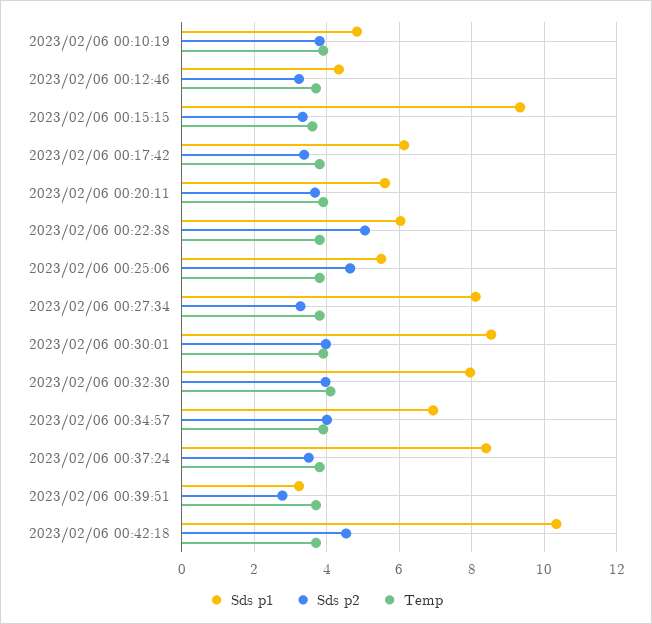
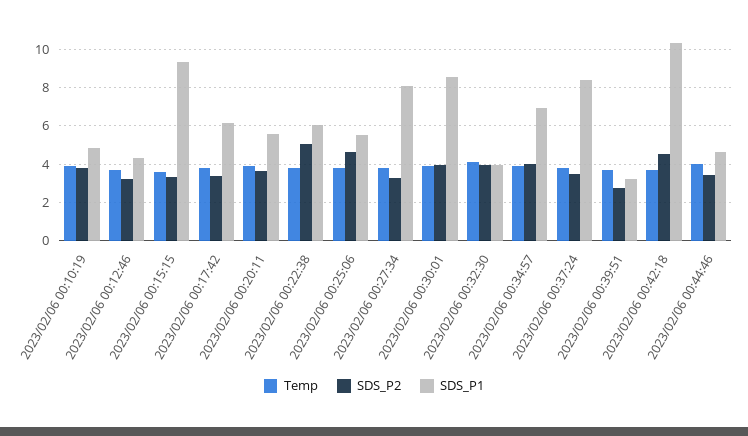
Sds p1, 2023/02/06 00:32:30: 8 -> 4
Temp, 2023/02/06 00:44:46: none -> 4
Sds p2, 2023/02/06 00:44:46: none -> 3.5
Sds p1, 2023/02/06 00:44:46: none -> 4.5

